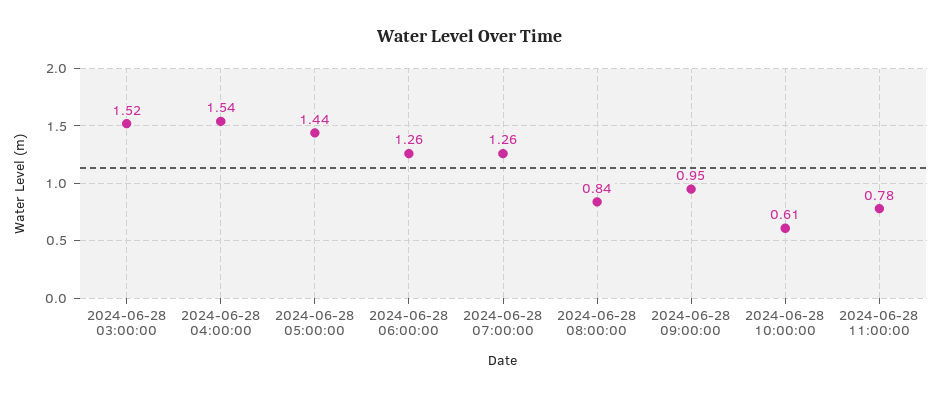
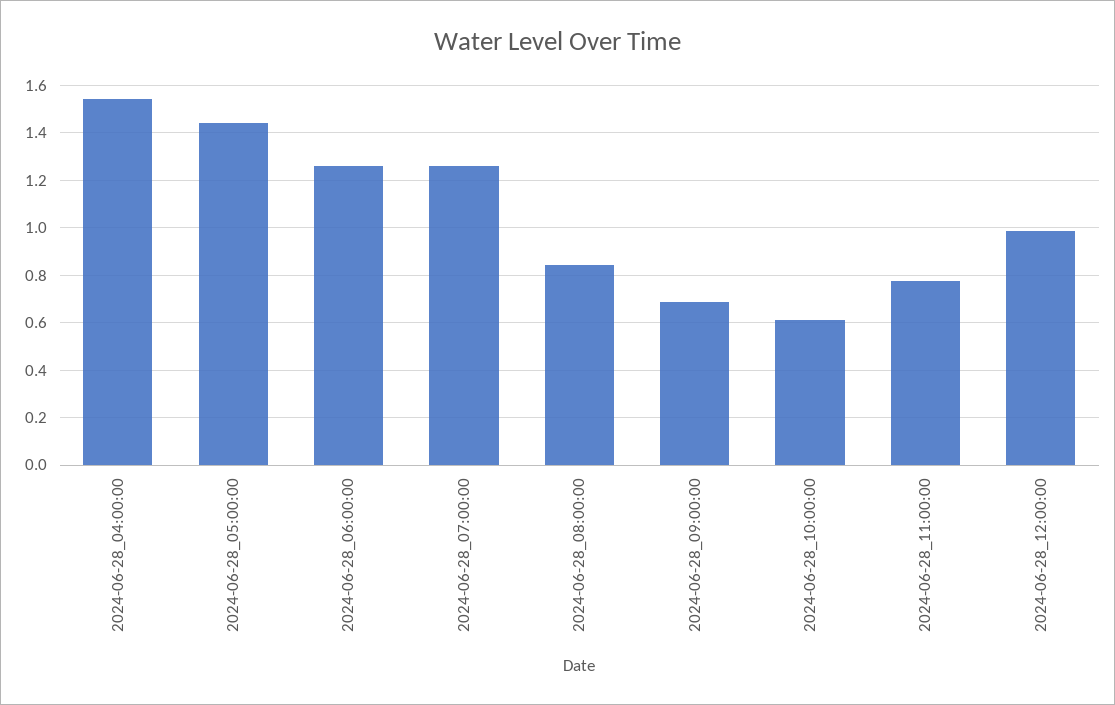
2024-06-28 03:00:00: 1.52 -> none
2024-06-28 09:00:00: 0.95 -> 0.7
2024-06-28_12:00:00: none -> 1

